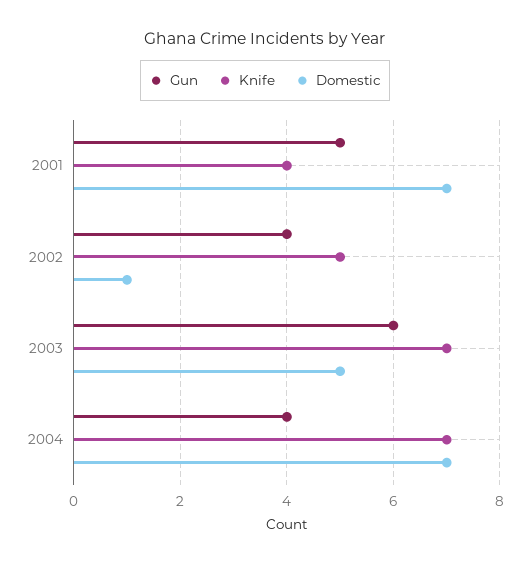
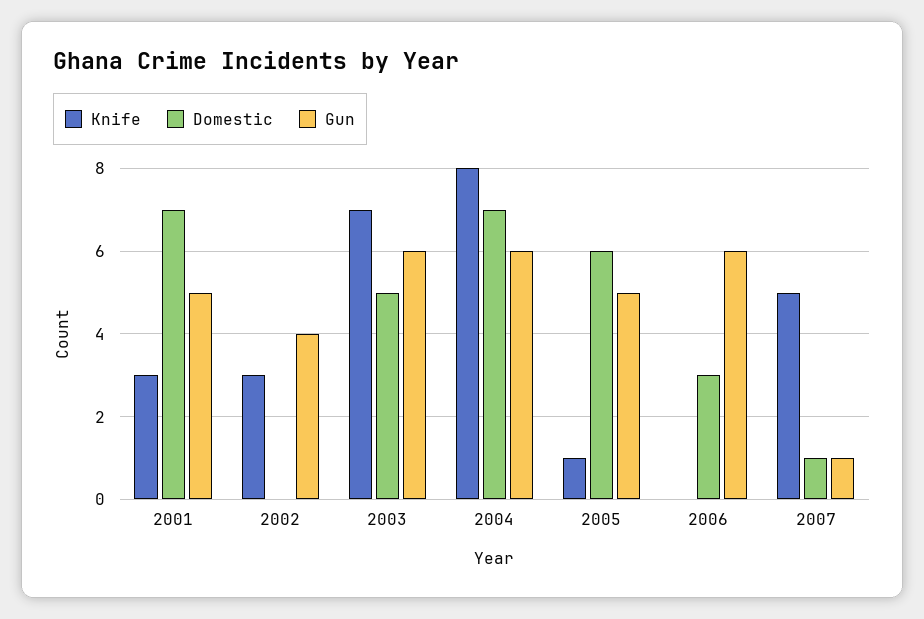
Knife, 2001: 4 -> 3
Knife, 2002: 5 -> 3
Domestic, 2002: 1 -> 0
Gun, 2004: 4 -> 6
Knife, 2004: 7 -> 8
Knife, 2005: none -> 1
Domestic, 2005: none -> 6
Gun, 2005: none -> 5
Knife, 2006: none -> 0
Domestic, 2006: none -> 3
Gun, 2006: none -> 6
Knife, 2007: none -> 5
Domestic, 2007: none -> 1
Gun, 2007: none -> 1

